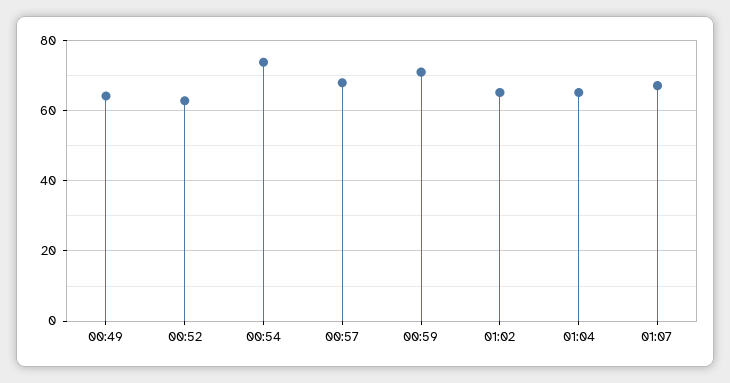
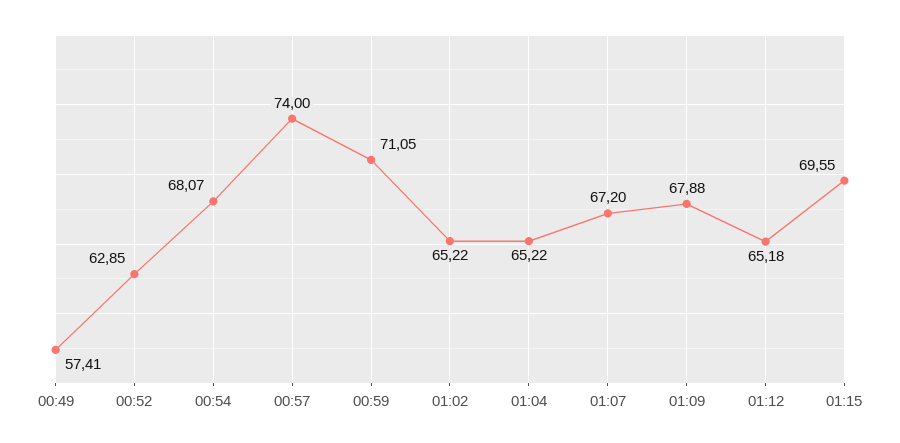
00:49: 64 -> 57.41
00:54: 74 -> 68.07
00:57: 68 -> 74
01:09: none -> 67.88
01:12: none -> 65.18
01:15: none -> 69.55

